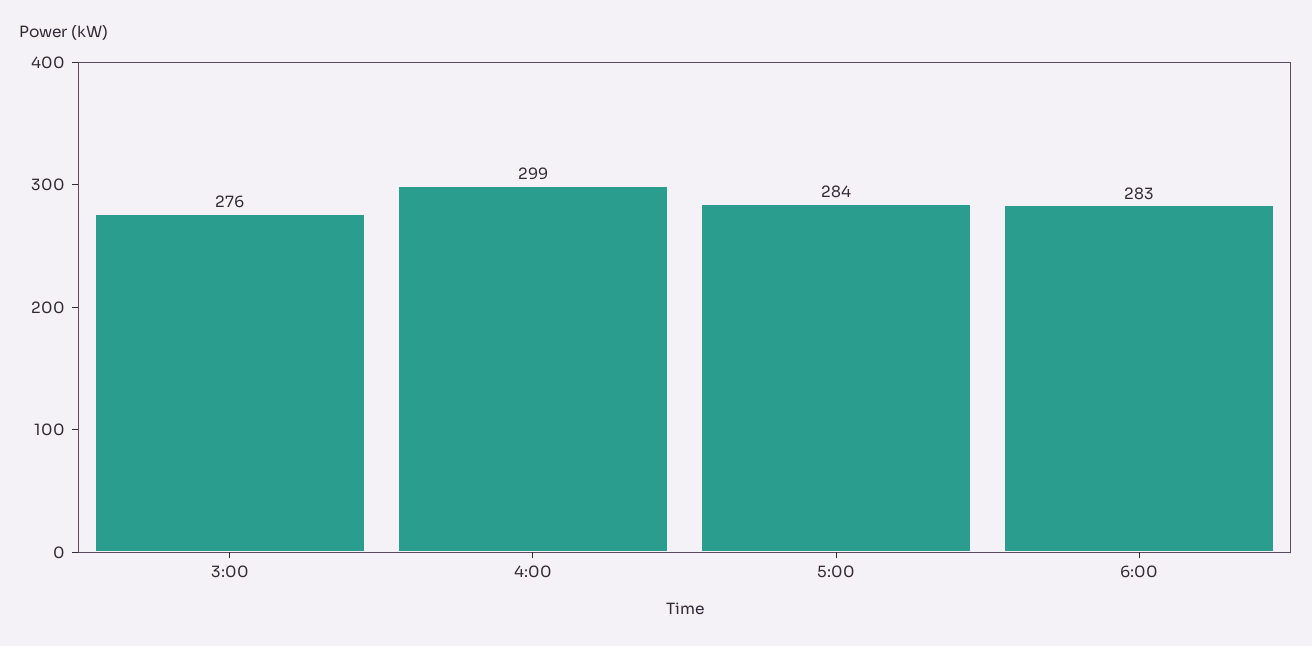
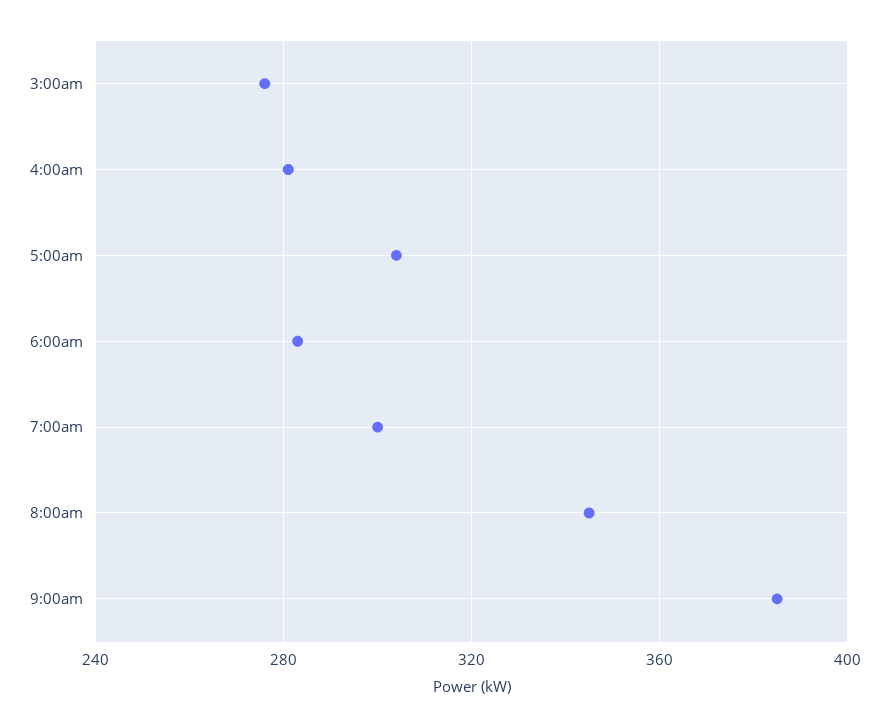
4:00: 299 -> 280
5:00: 284 -> 305
7:00am: none -> 300
8:00am: none -> 345
9:00am: none -> 385

